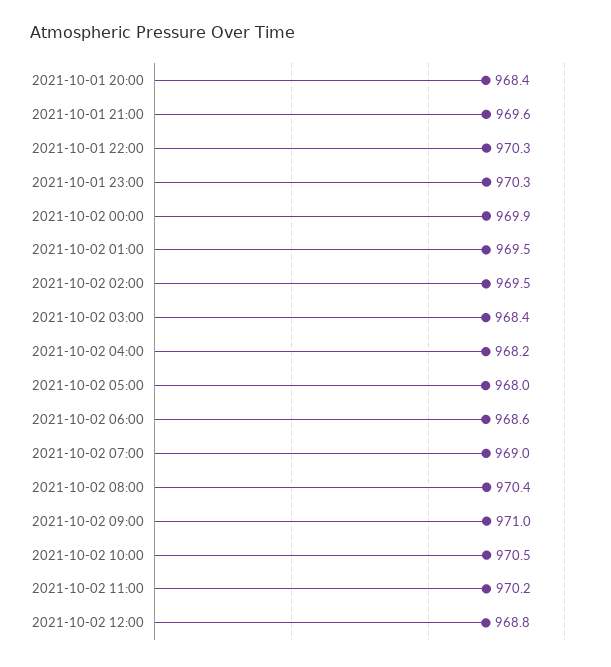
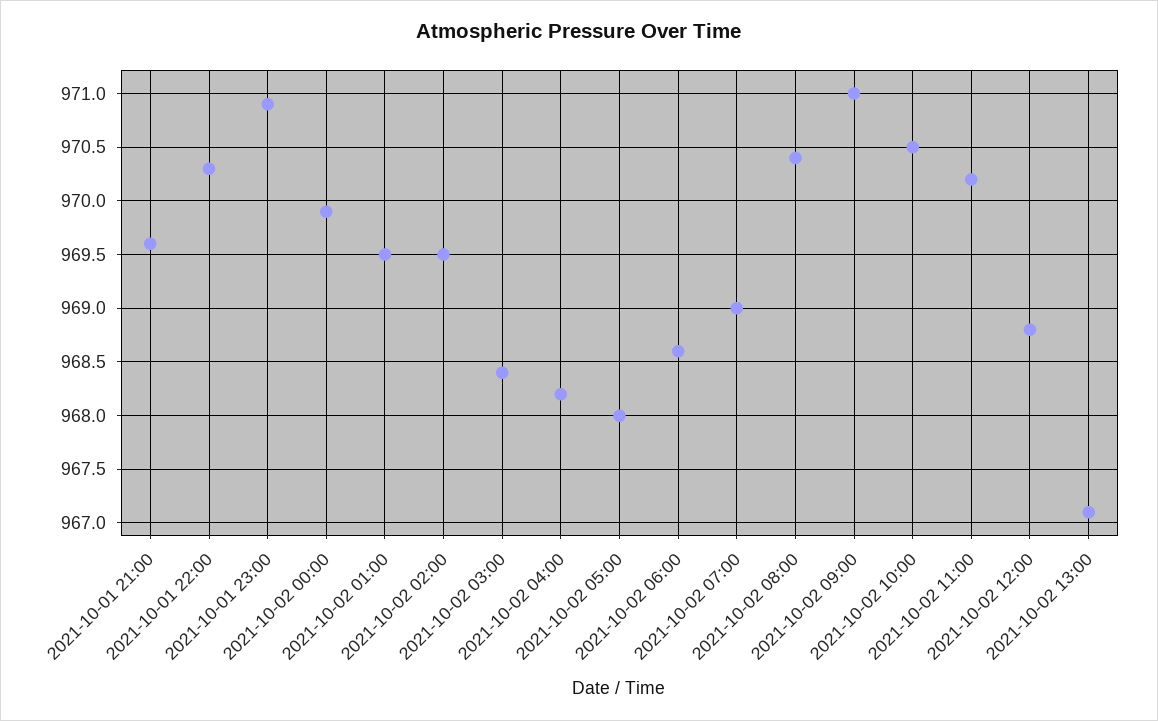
2021-10-01 20:00: 968.4 -> none
2021-10-01 23:00: 970.3 -> 970.9
2021-10-02 13:00: none -> 967.1

